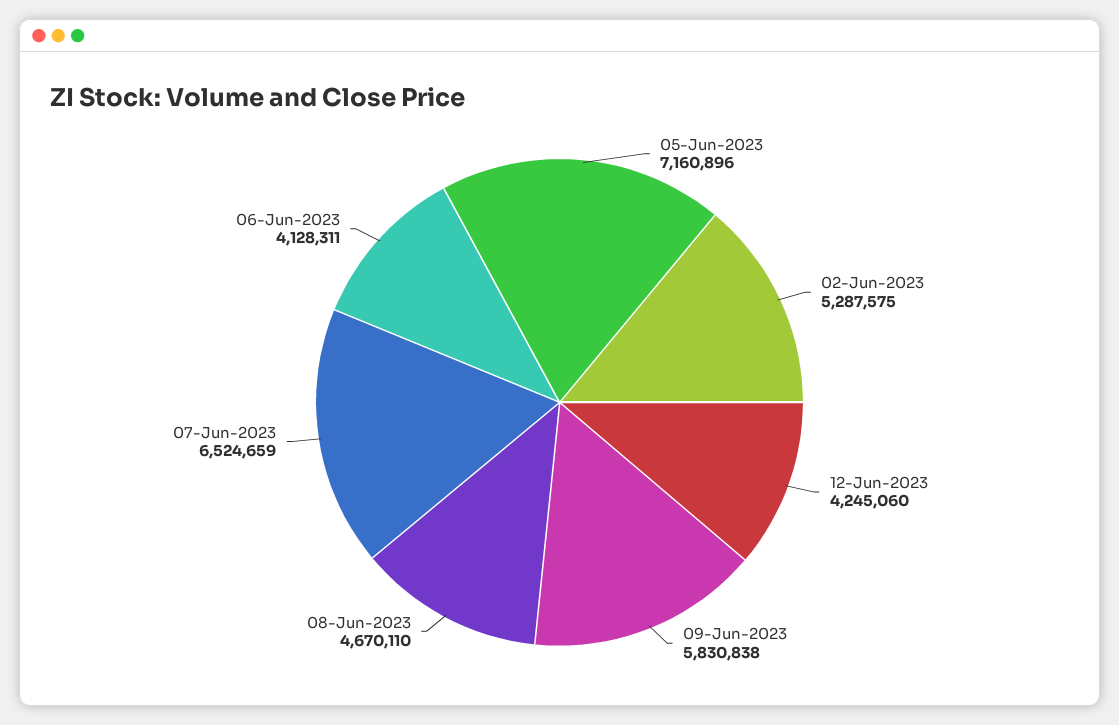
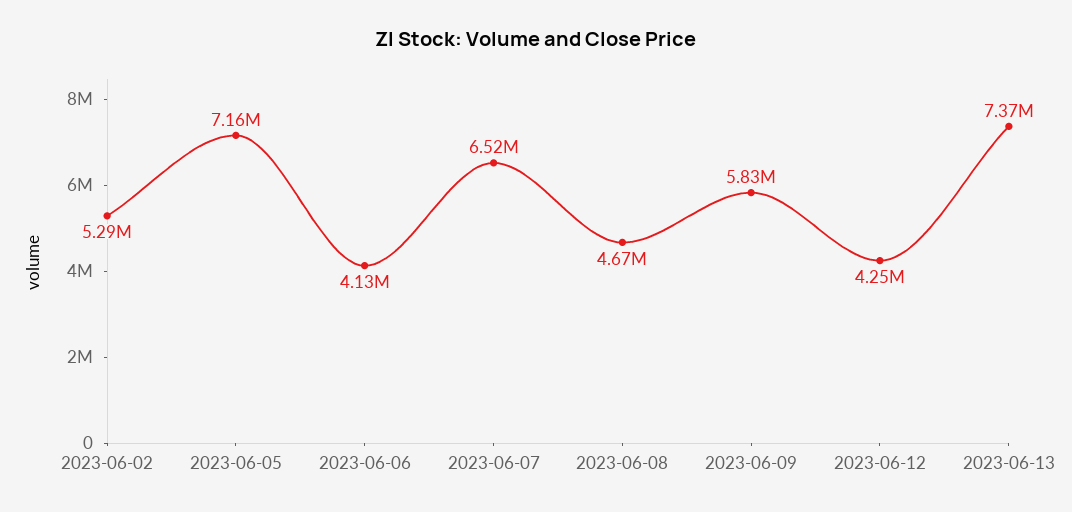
2023-06-13: none -> 7370000

